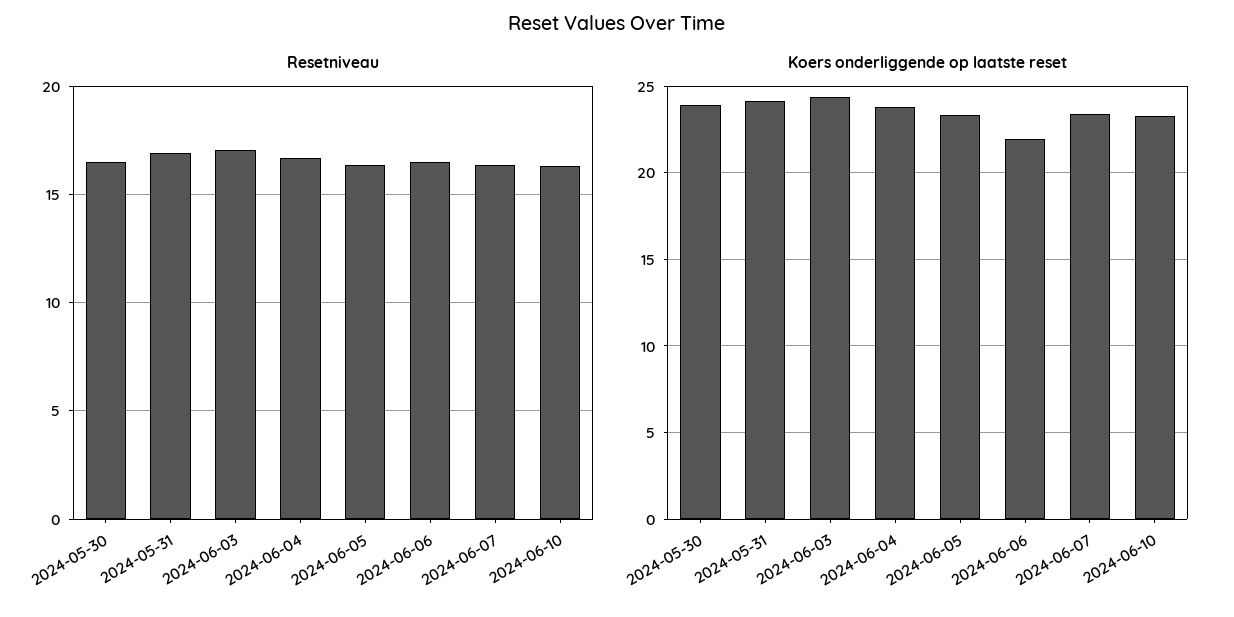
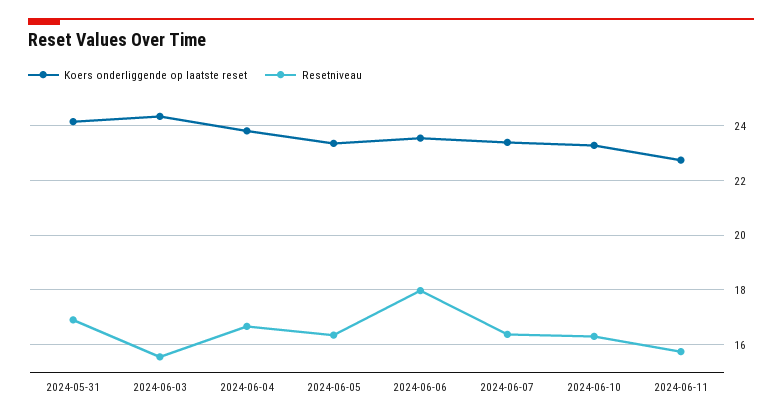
Resetniveau, 2024-05-30: 16.5 -> none
Resetniveau, 2024-06-03: 17 -> 15.5
Resetniveau, 2024-06-06: 16.5 -> 18
Koers onderliggende op laatste reset, 2024-05-30: 24 -> none
Koers onderliggende op laatste reset, 2024-06-06: 22 -> 23.5
Koers onderliggende op laatste reset, 2024-06-11: none -> 22.75
Resetniveau, 2024-06-11: none -> 15.75

